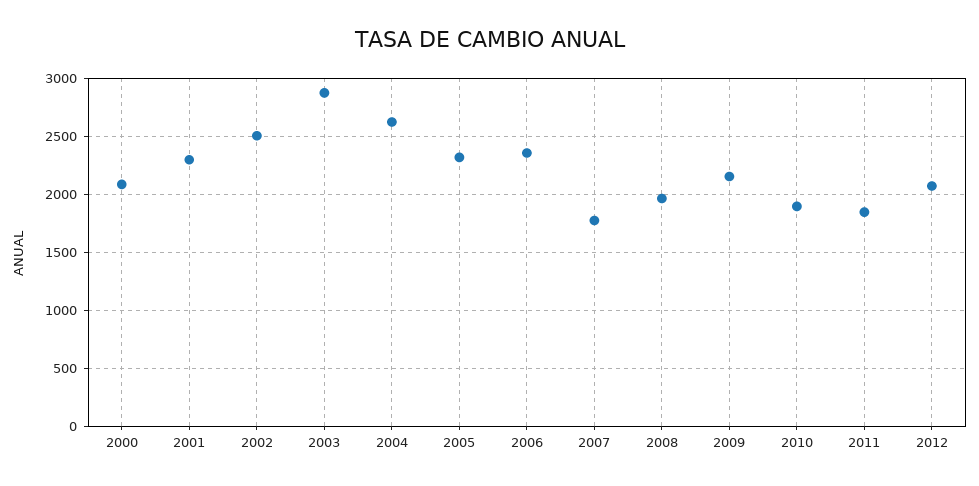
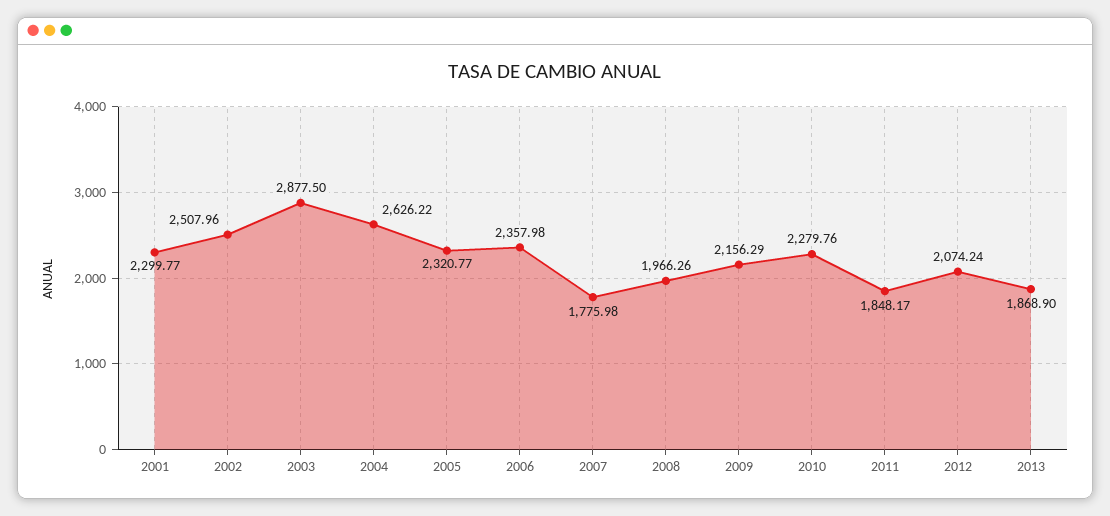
2000: 2100 -> none
2010: 1900 -> 2279.76
2013: none -> 1868.9

